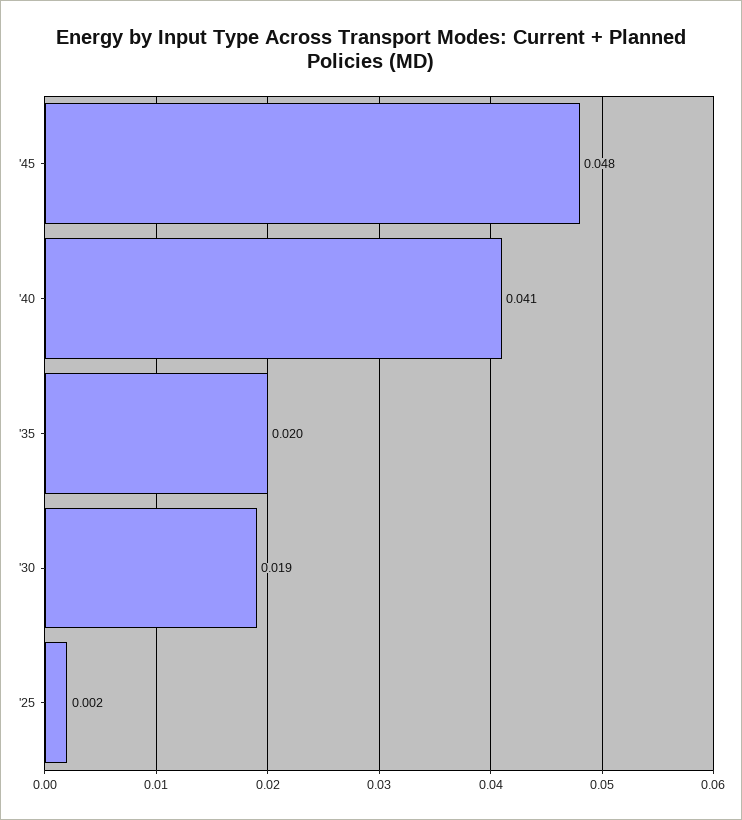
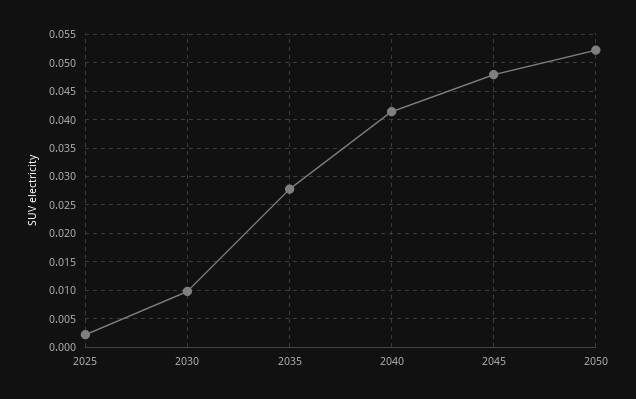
'35: 0.02 -> 0.0275
'30: 0.019 -> 0.01
2050: none -> 0.0525

